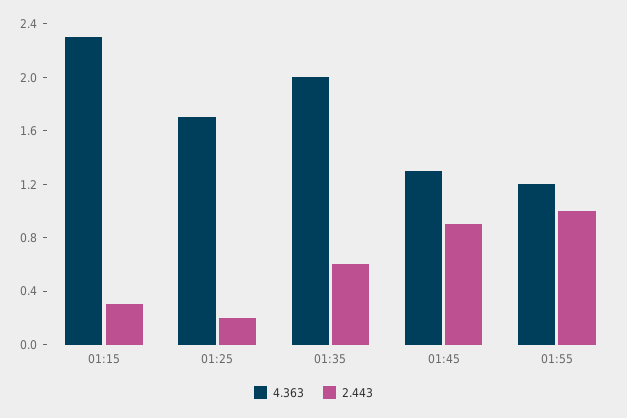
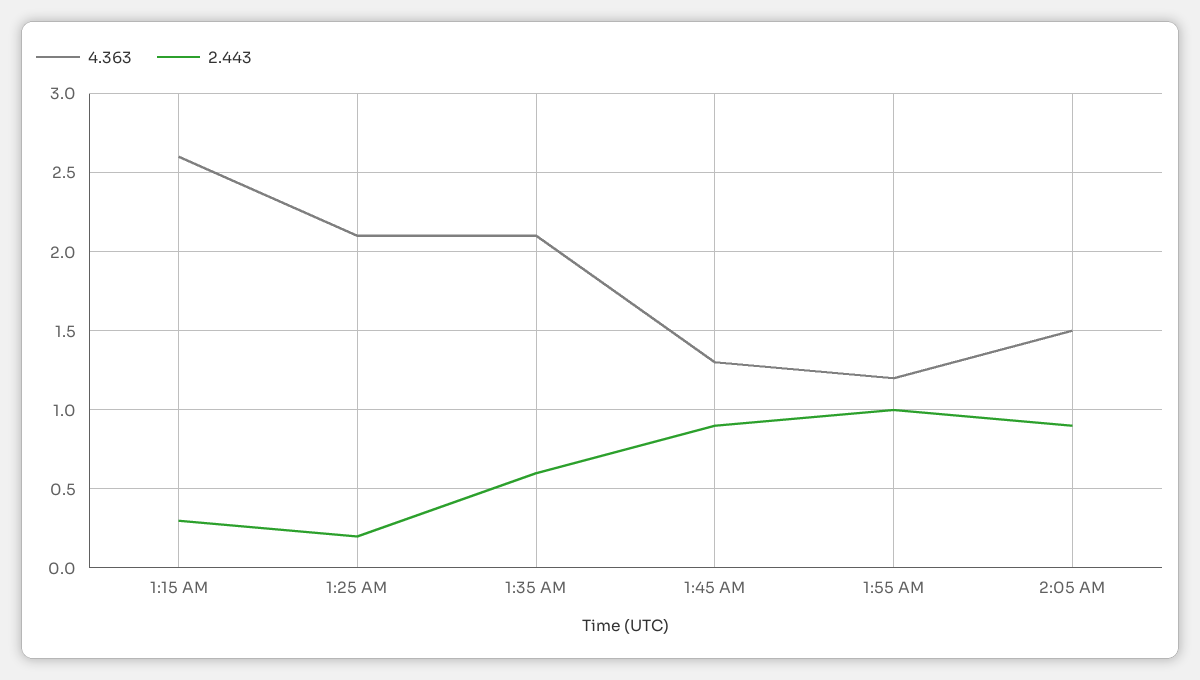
4.363, 01:15: 2.3 -> 2.6
4.363, 01:25: 1.7 -> 2.1
4.363, 01:35: 2 -> 2.1
4.363, 2:05 AM: none -> 1.5
2.443, 2:05 AM: none -> 0.9

